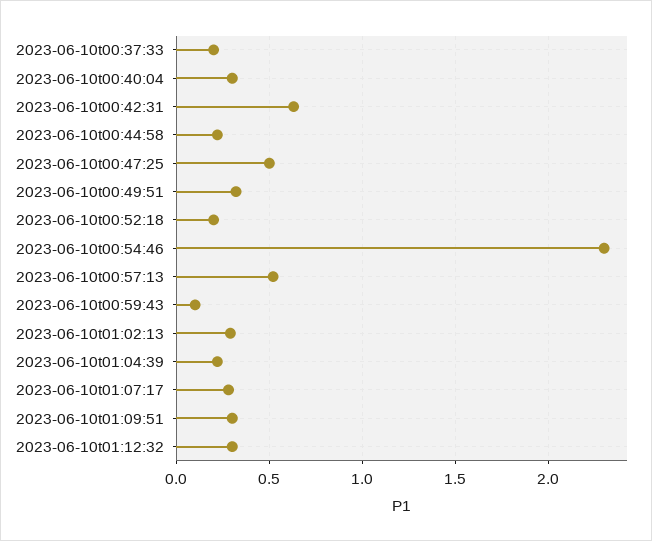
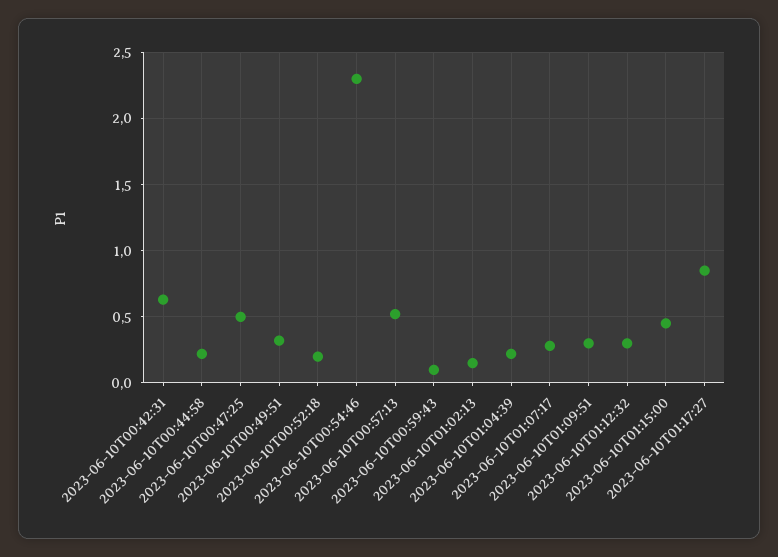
2023-06-10t00:37:33: 0.2 -> none
2023-06-10t00:40:04: 0.3 -> none
2023-06-10t01:02:13: 0.3 -> 0.15
2023-06-10T01:15:00: none -> 0.45
2023-06-10T01:17:27: none -> 0.85

